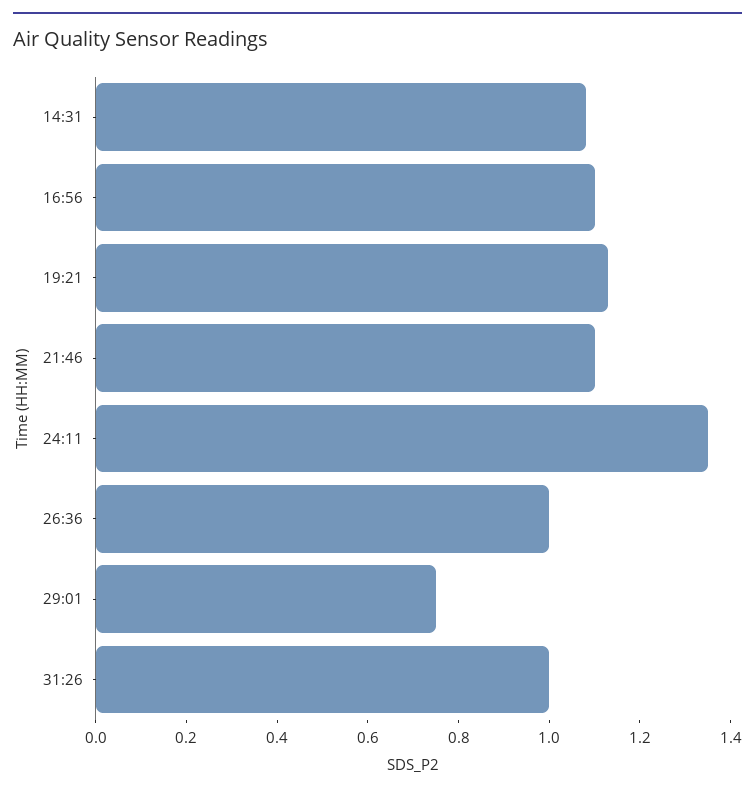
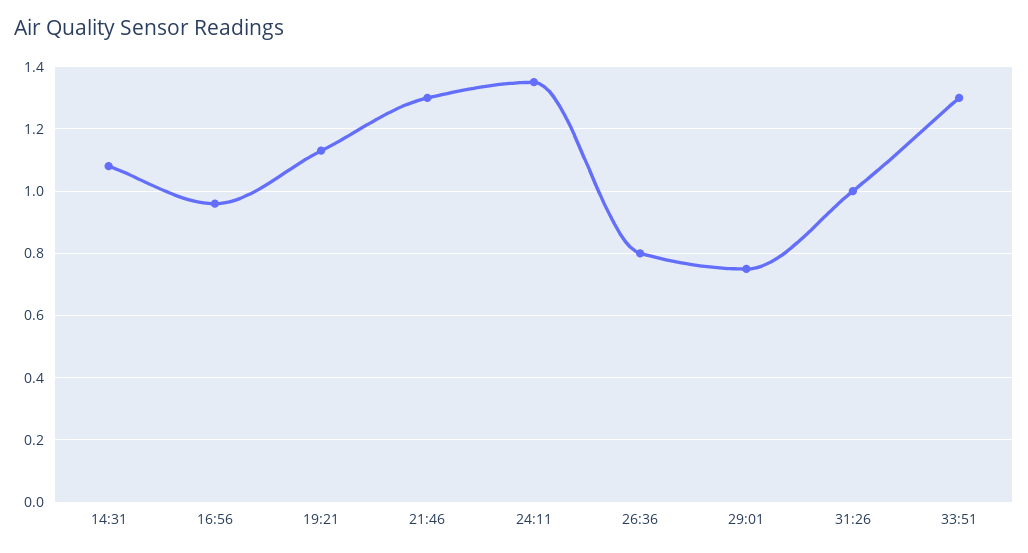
16:56: 1.1 -> 0.95
21:46: 1.1 -> 1.3
26:36: 1 -> 0.8
33:51: none -> 1.3

